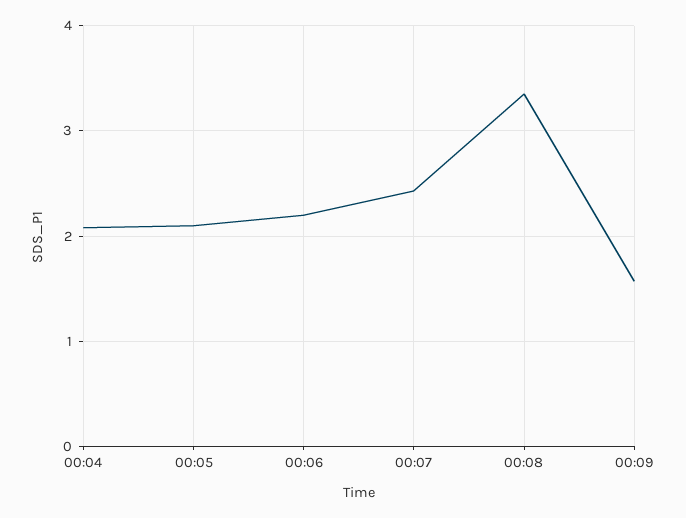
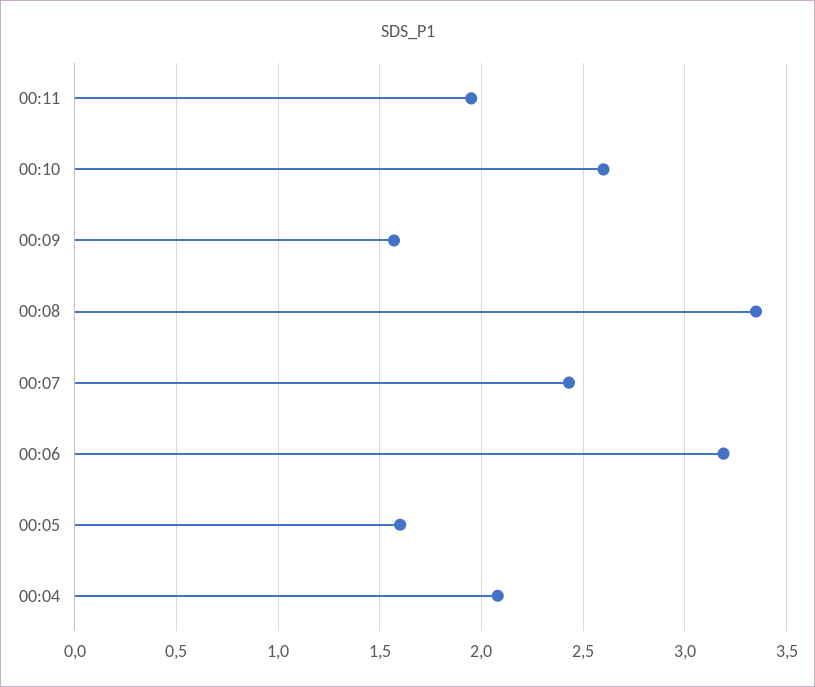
00:05: 2.1 -> 1.6
00:06: 2.2 -> 3.2
00:11: none -> 1.95
00:10: none -> 2.6

